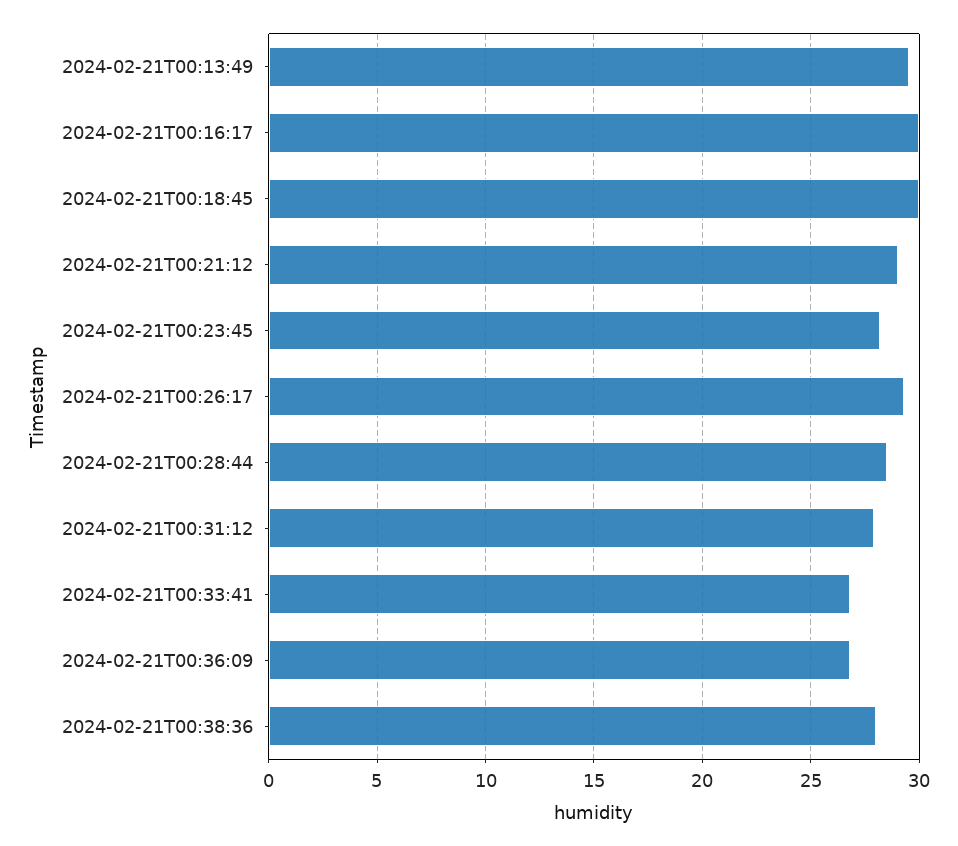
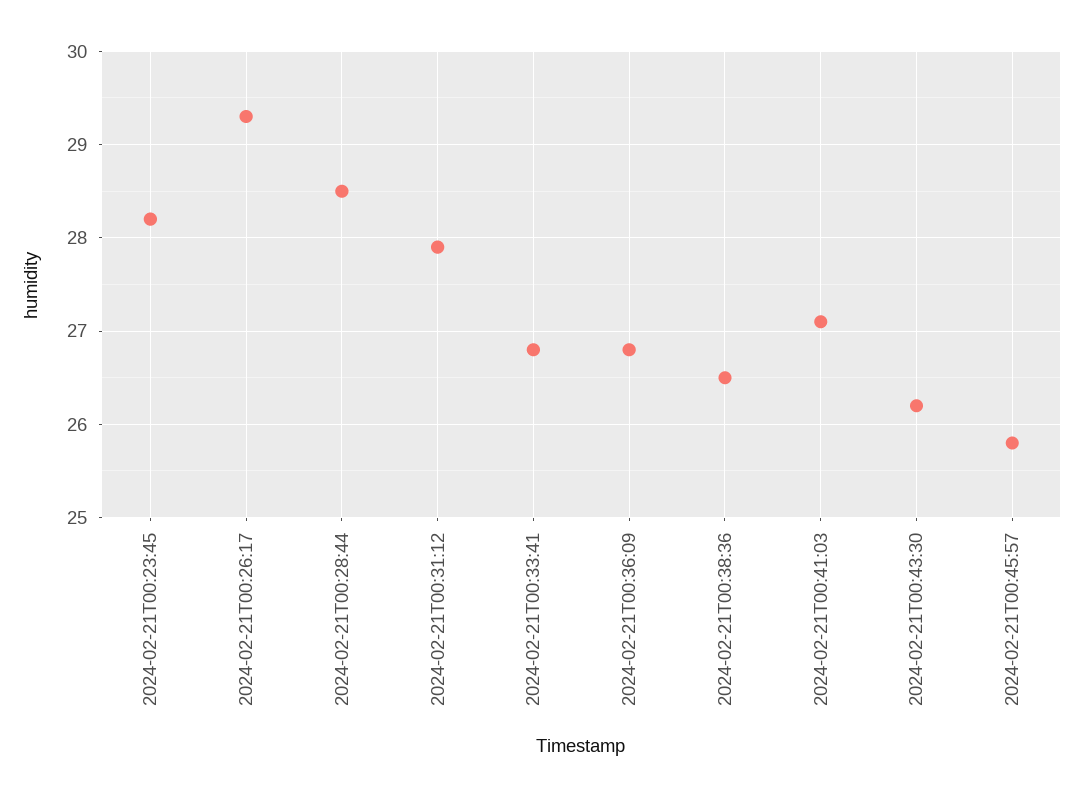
2024-02-21T00:13:49: 29.5 -> none
2024-02-21T00:16:17: 30 -> none
2024-02-21T00:18:45: 30 -> none
2024-02-21T00:21:12: 29 -> none
2024-02-21T00:38:36: 28 -> 26.5
2024-02-21T00:41:03: none -> 27.1
2024-02-21T00:43:30: none -> 26.2
2024-02-21T00:45:57: none -> 25.8

